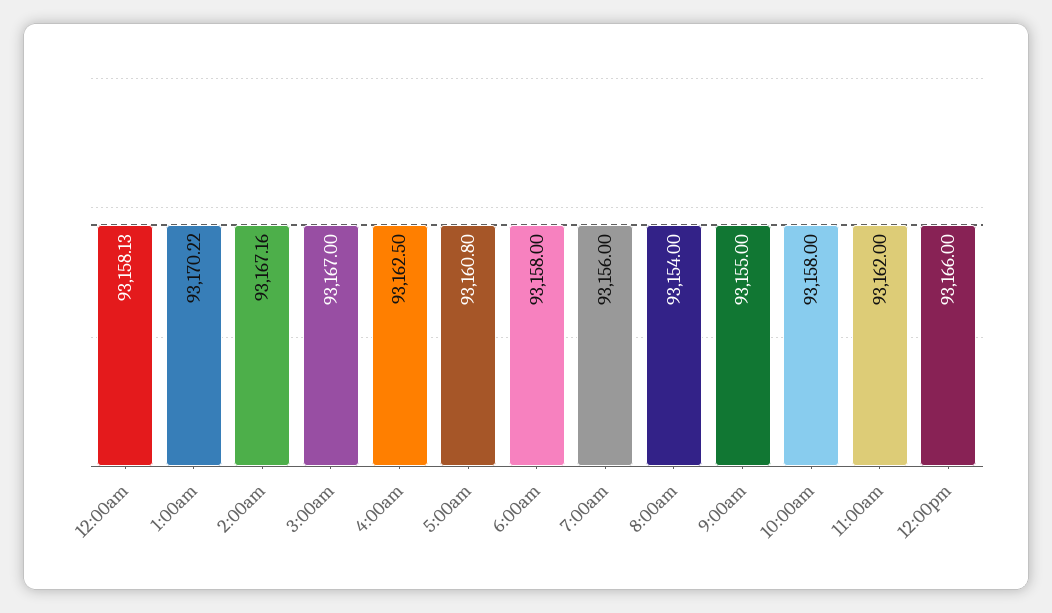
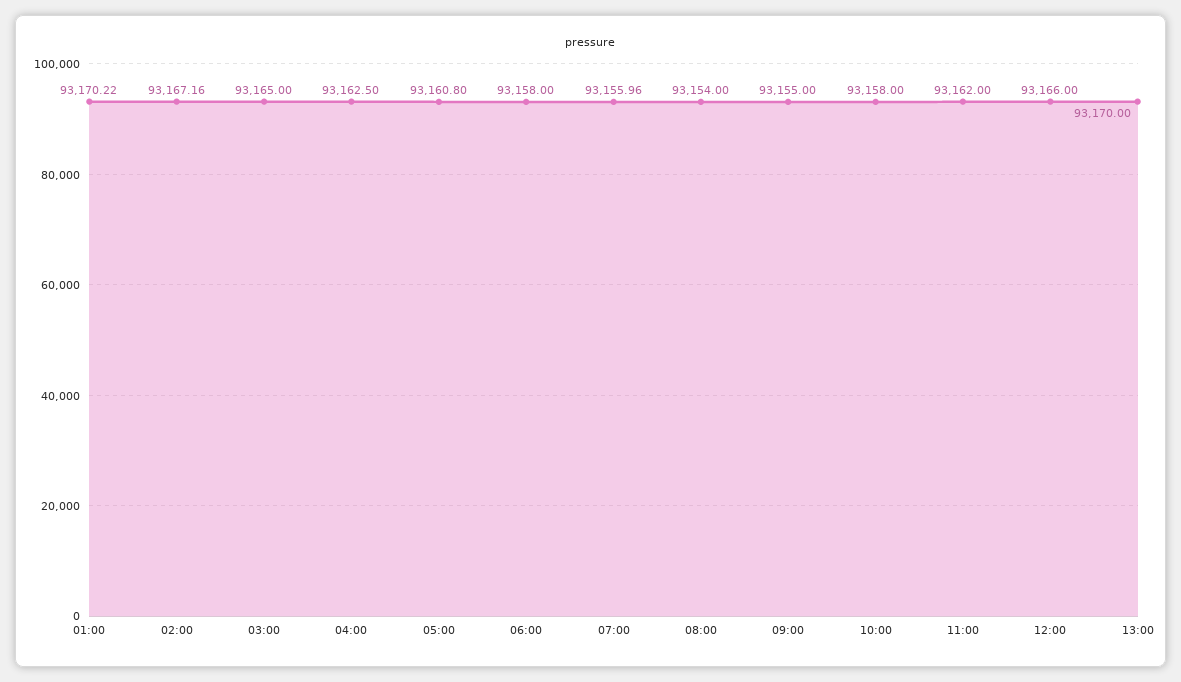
12:00am: 93158.13 -> none
3:00am: 93167 -> 93165
7:00am: 93156 -> 93155.96
13:00: none -> 93170

